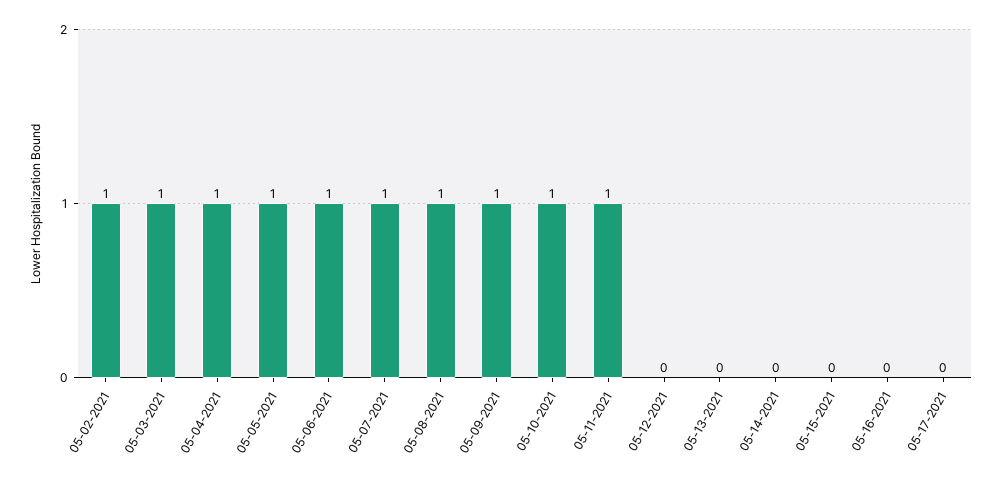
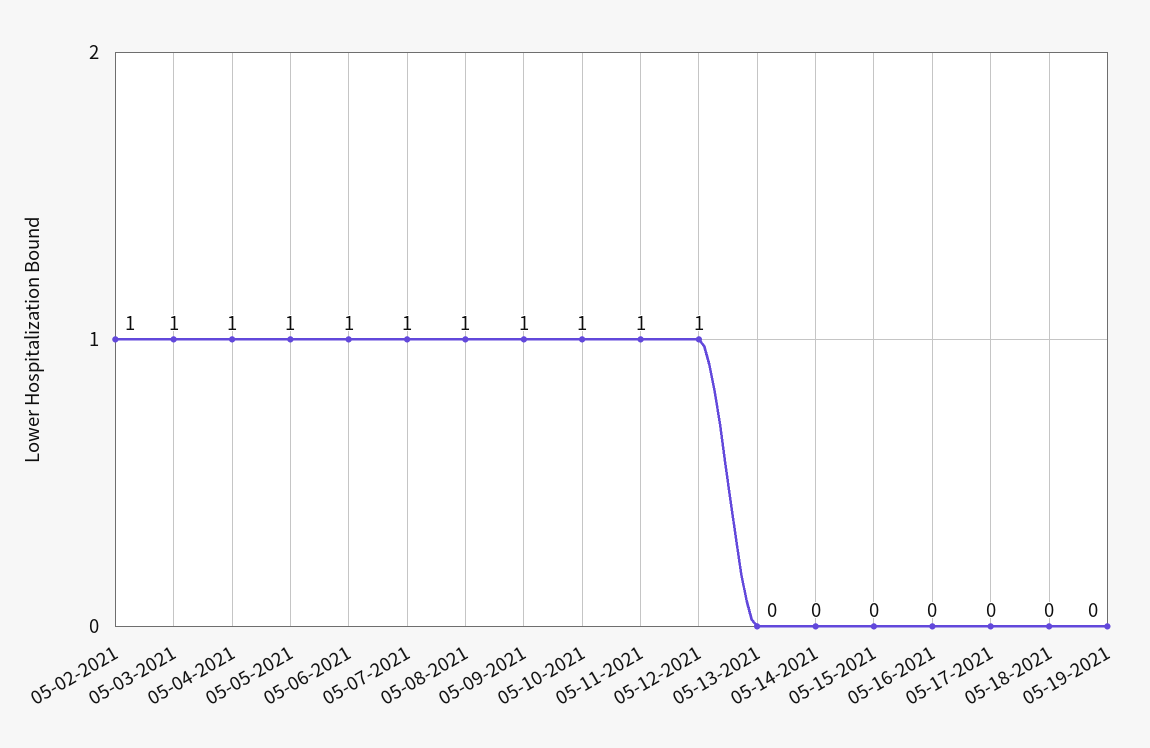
05-12-2021: 0 -> 1
05-18-2021: none -> 0
05-19-2021: none -> 0

